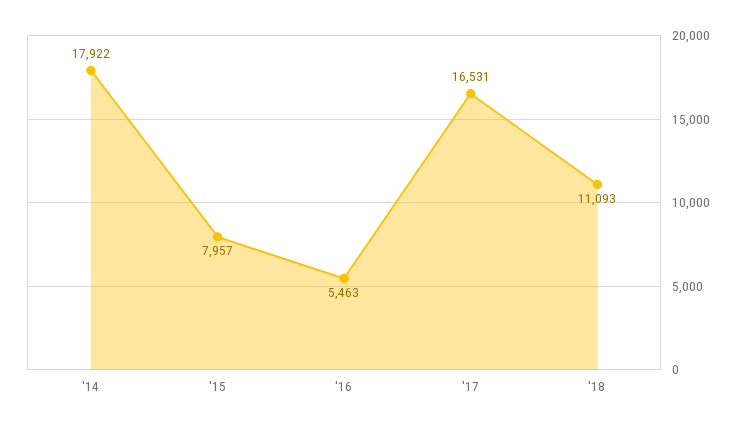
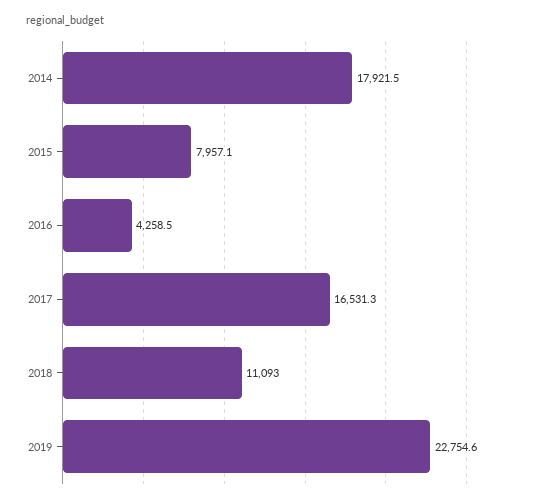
'16: 5463 -> 4258.5
2019: none -> 22754.6

